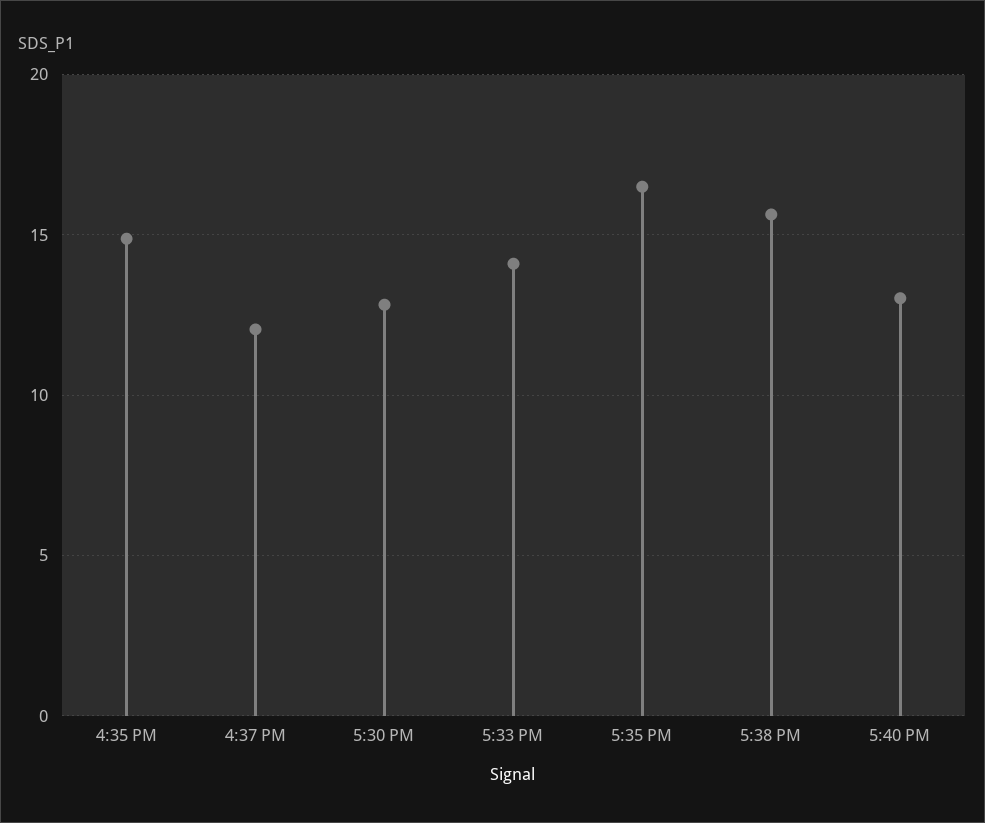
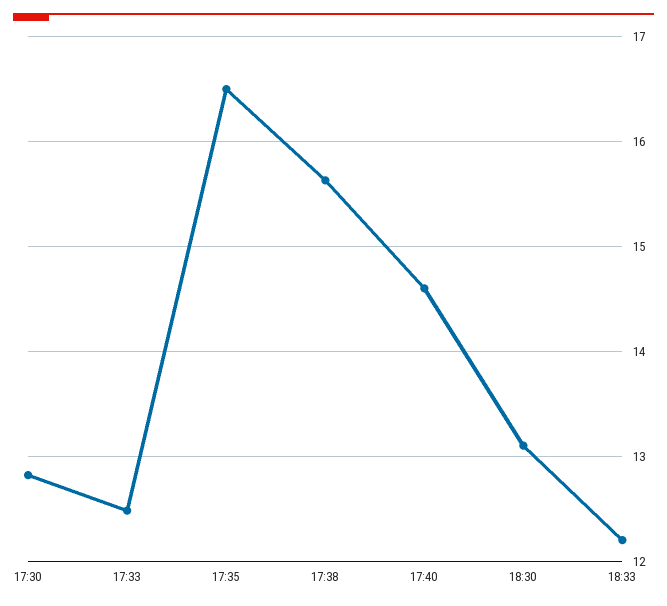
4:35 PM: 15 -> none
4:37 PM: 12 -> none
5:33 PM: 14 -> 12.5
5:40 PM: 13 -> 14.6
18:30: none -> 13.1
18:33: none -> 12.2

